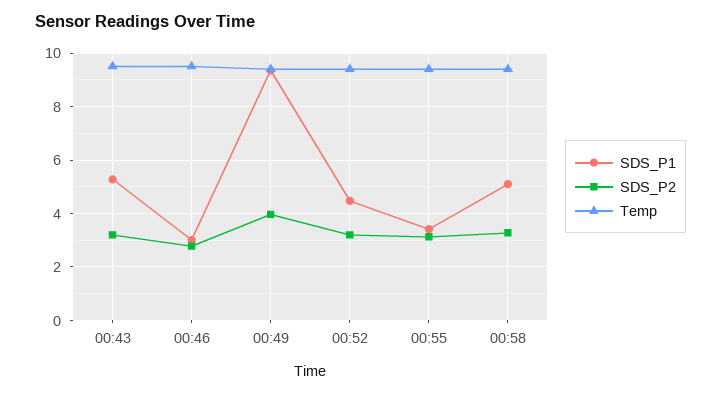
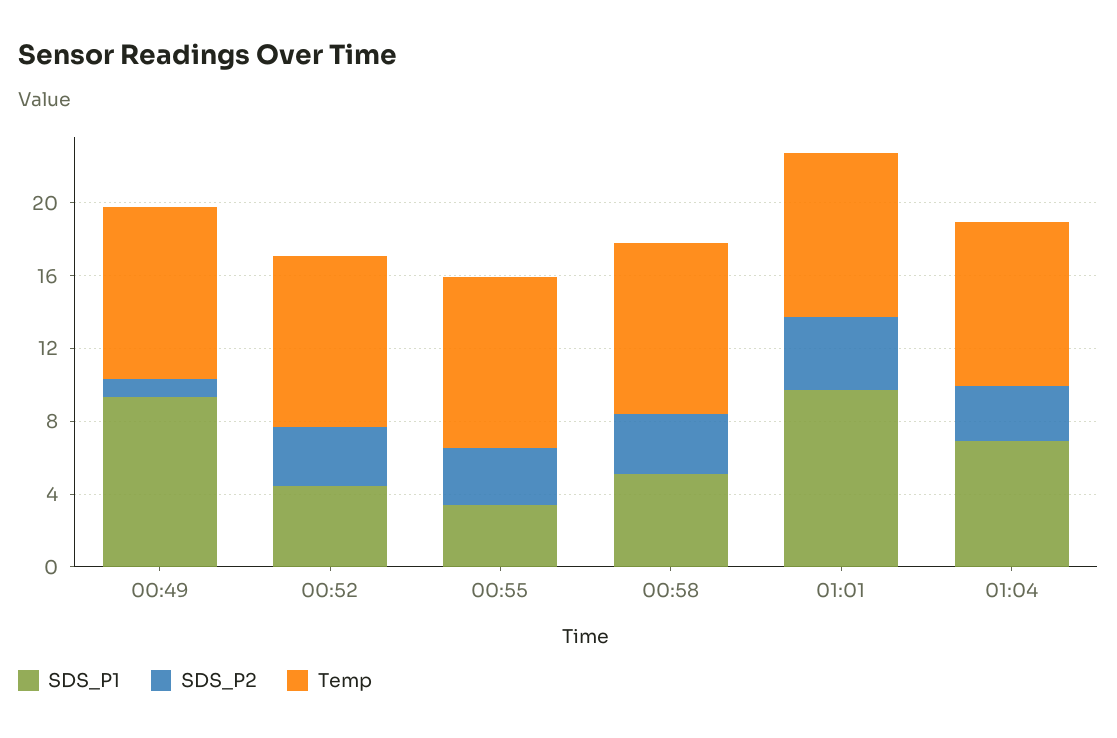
SDS_P1, 00:43: 5.25 -> none
SDS_P2, 00:43: 3.25 -> none
Temp, 00:43: 9.5 -> none
SDS_P1, 00:46: 3 -> none
SDS_P2, 00:46: 2.75 -> none
Temp, 00:46: 9.5 -> none
SDS_P2, 00:49: 4 -> 1
SDS_P1, 01:01: none -> 10
SDS_P2, 01:01: none -> 4
Temp, 01:01: none -> 9
SDS_P1, 01:04: none -> 7
SDS_P2, 01:04: none -> 3
Temp, 01:04: none -> 9

